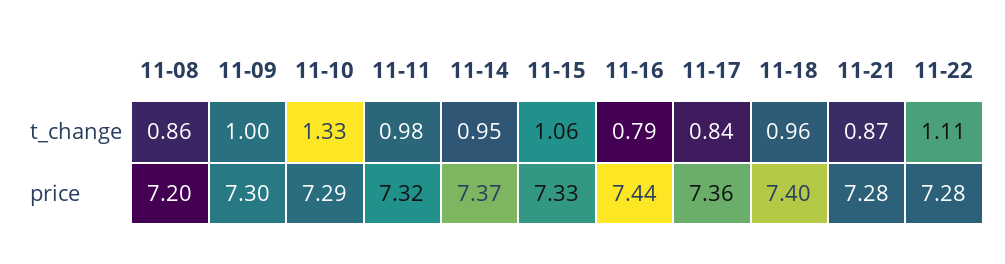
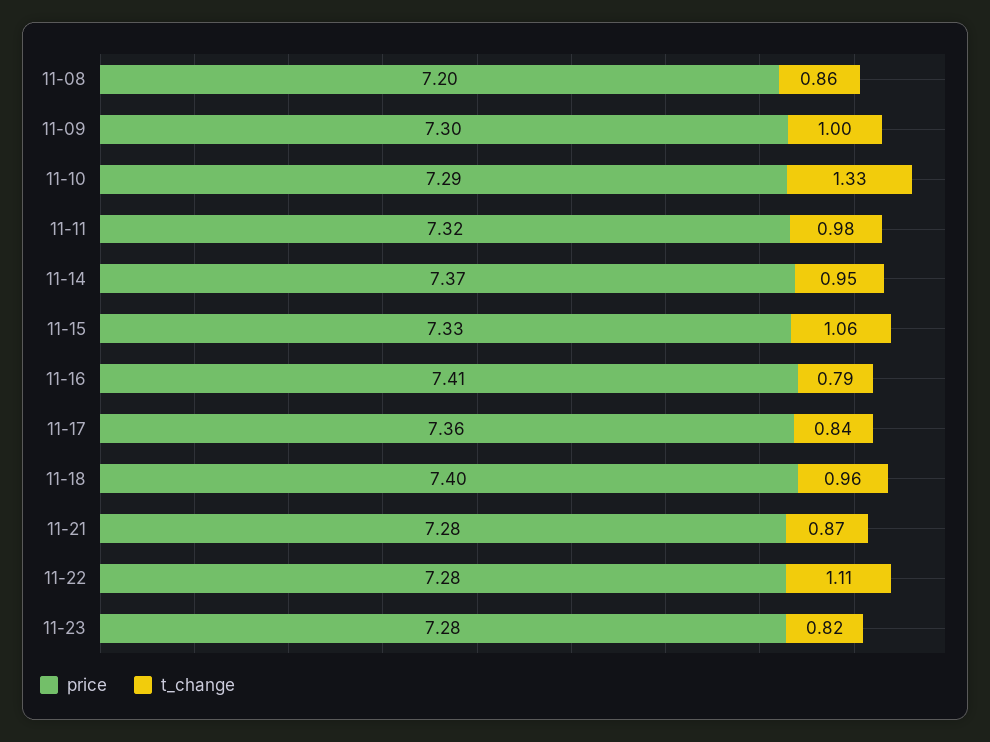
price, 11-16: 7.44 -> 7.41
price, 11-23: none -> 7.28
t_change, 11-23: none -> 0.82

